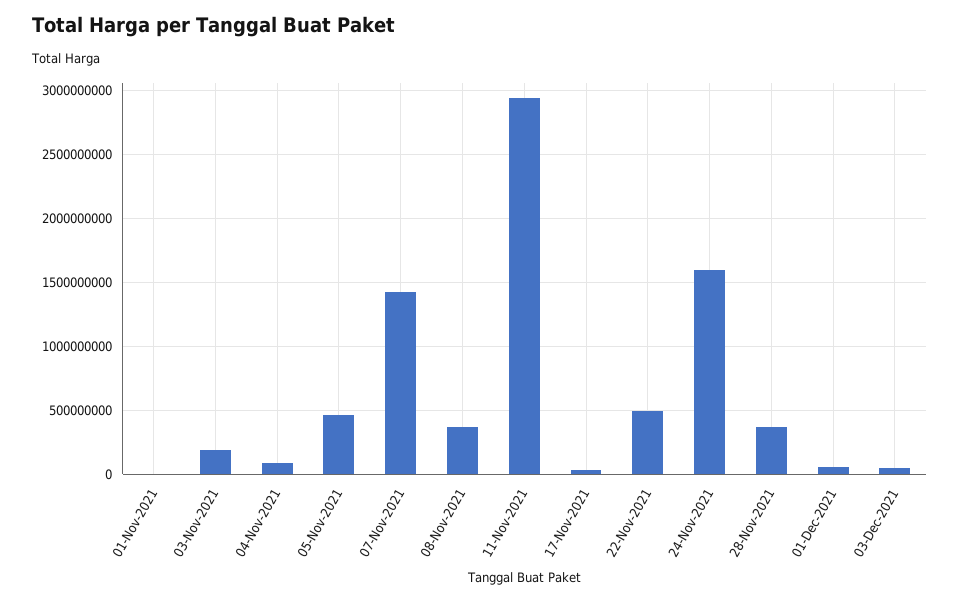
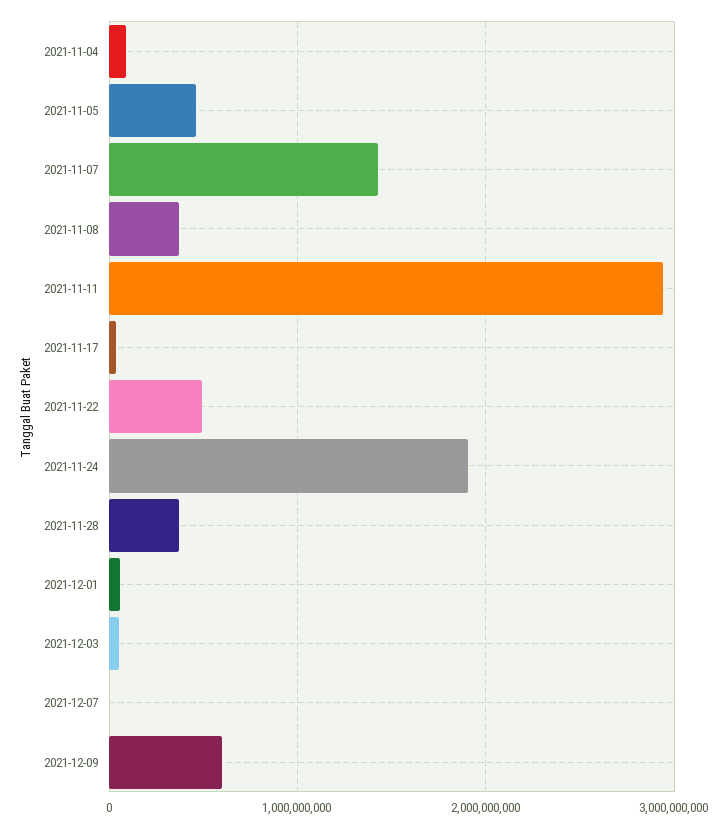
01-Nov-2021: 0 -> none
03-Nov-2021: 200000000 -> none
24-Nov-2021: 1600000000 -> 1900000000
2021-12-07: none -> 0
2021-12-09: none -> 600000000

